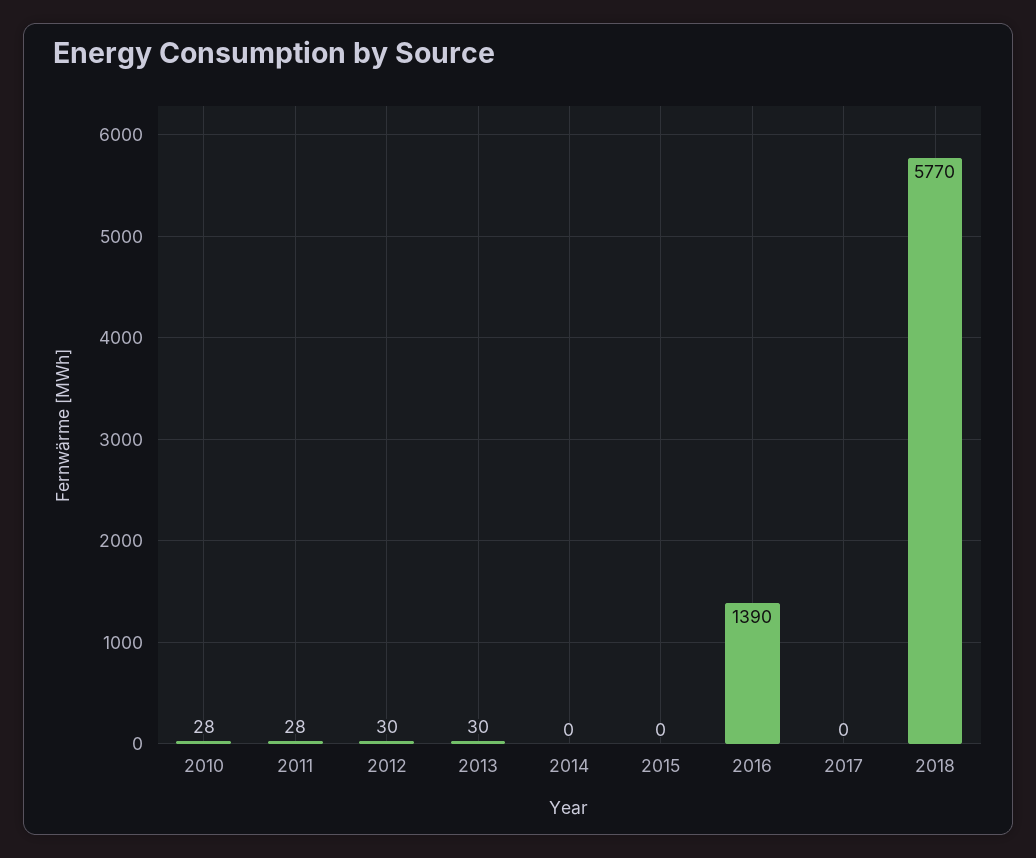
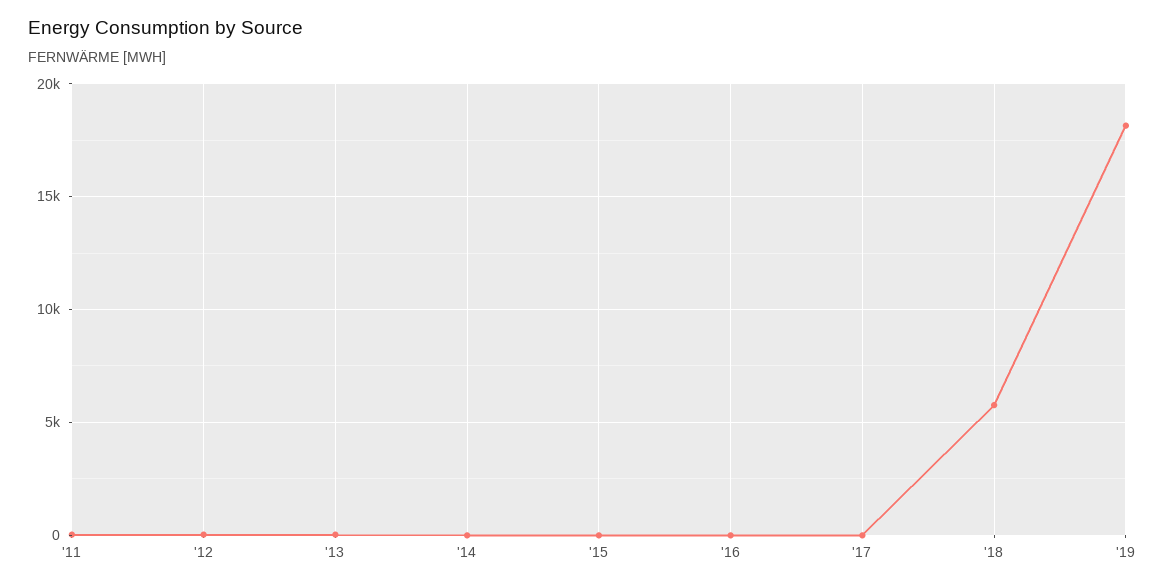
2010: 28 -> none
2016: 1390 -> 0
'19: none -> 18000

